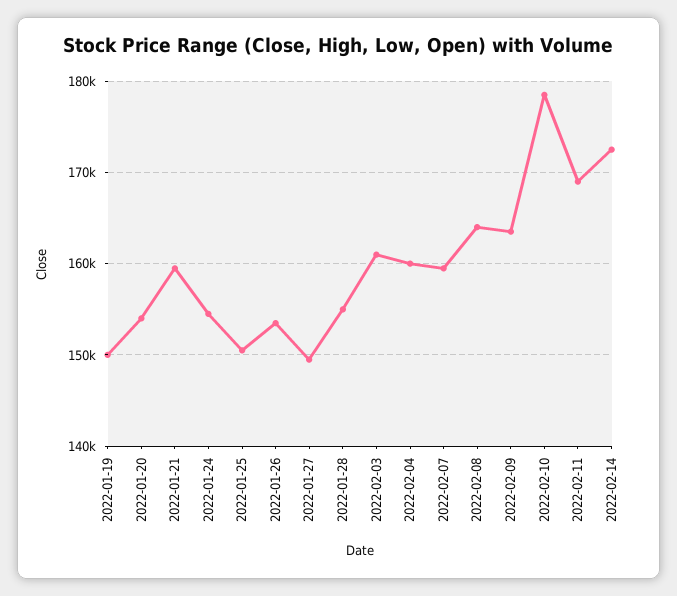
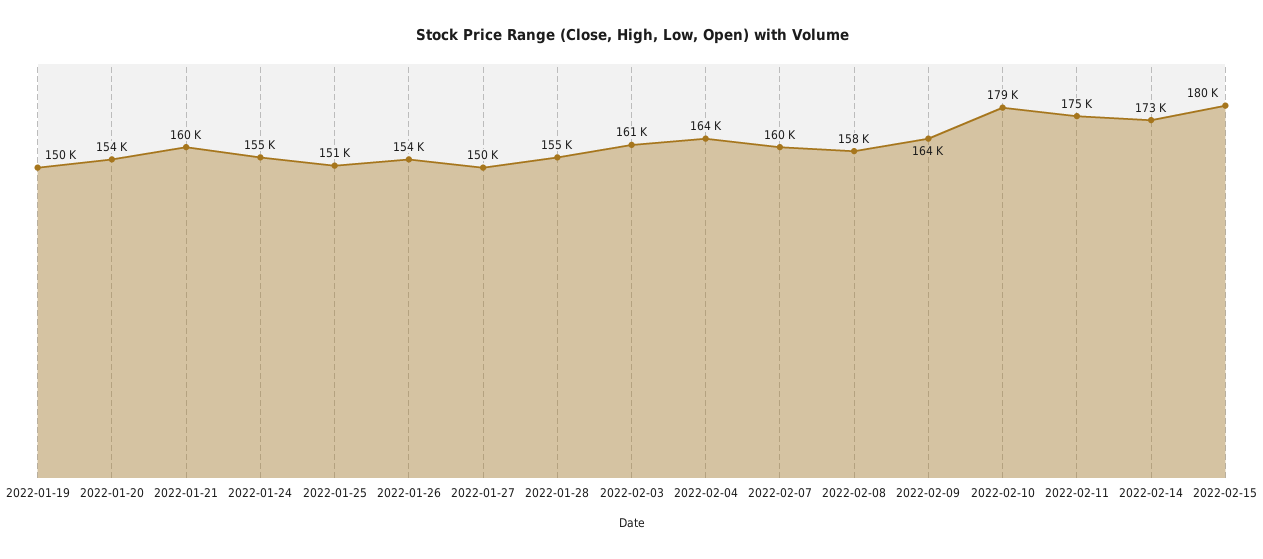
2022-02-04: 160000 -> 164000
2022-02-08: 164000 -> 158000
2022-02-11: 169000 -> 175000
2022-02-15: none -> 180000

